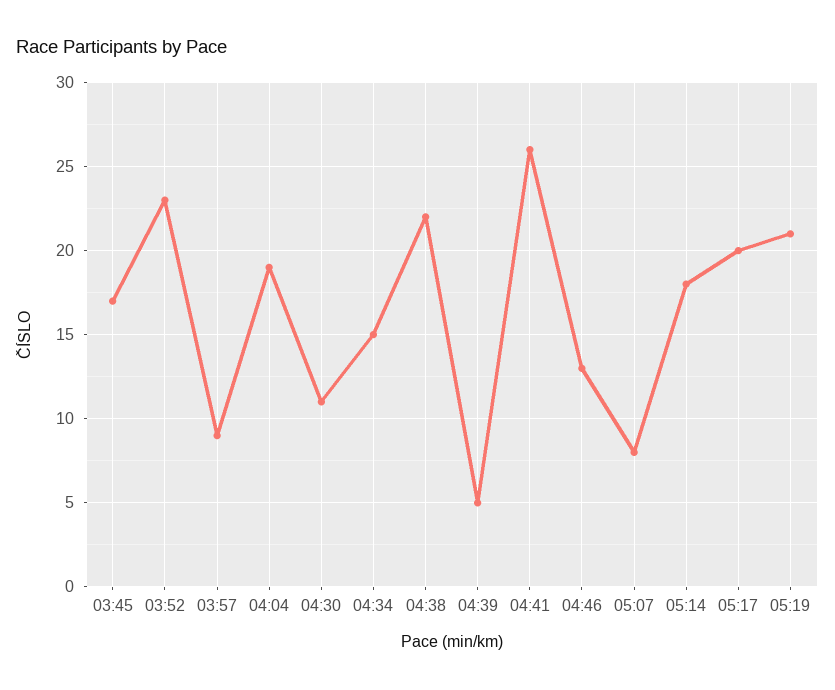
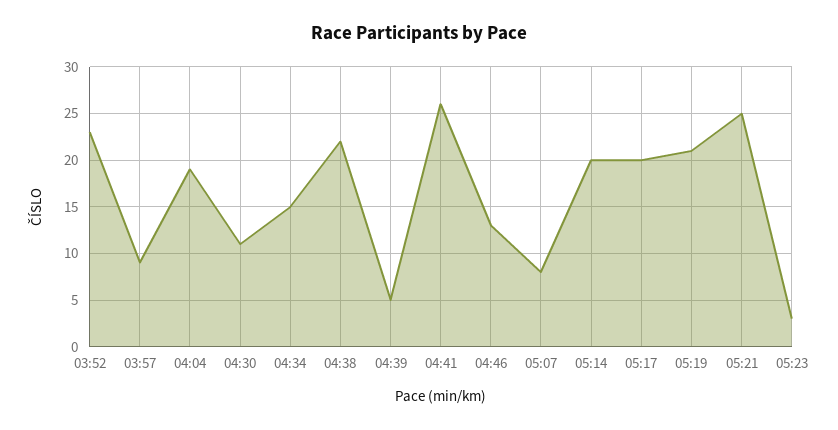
03:45: 17 -> none
05:14: 18 -> 20
05:21: none -> 25
05:23: none -> 3

